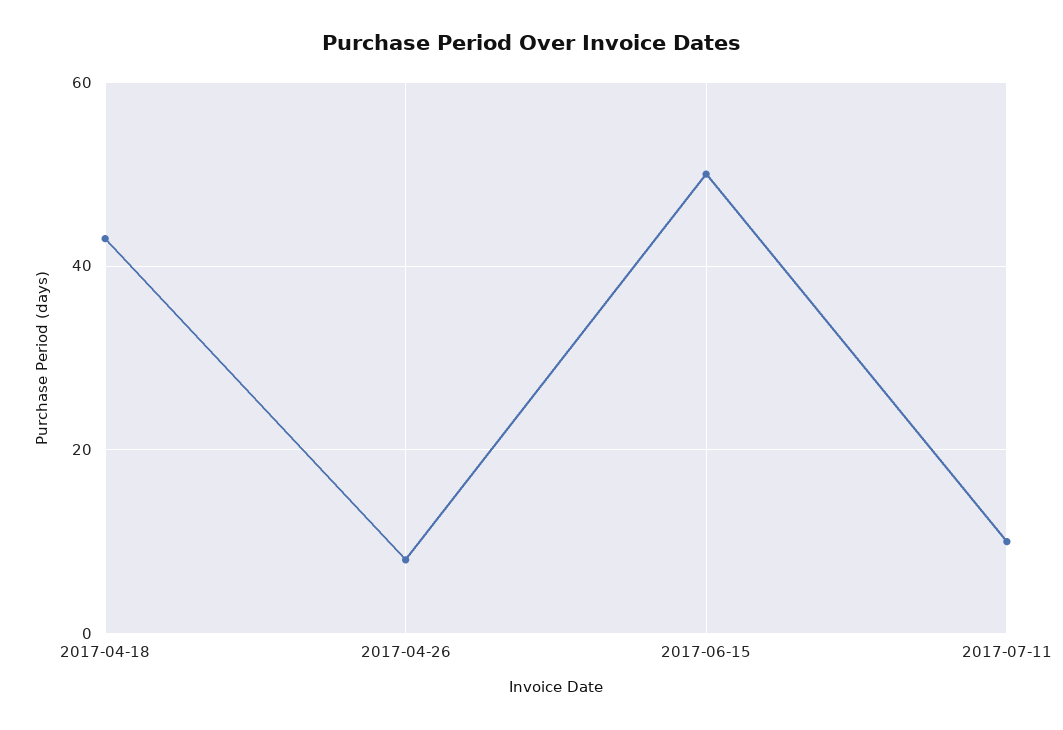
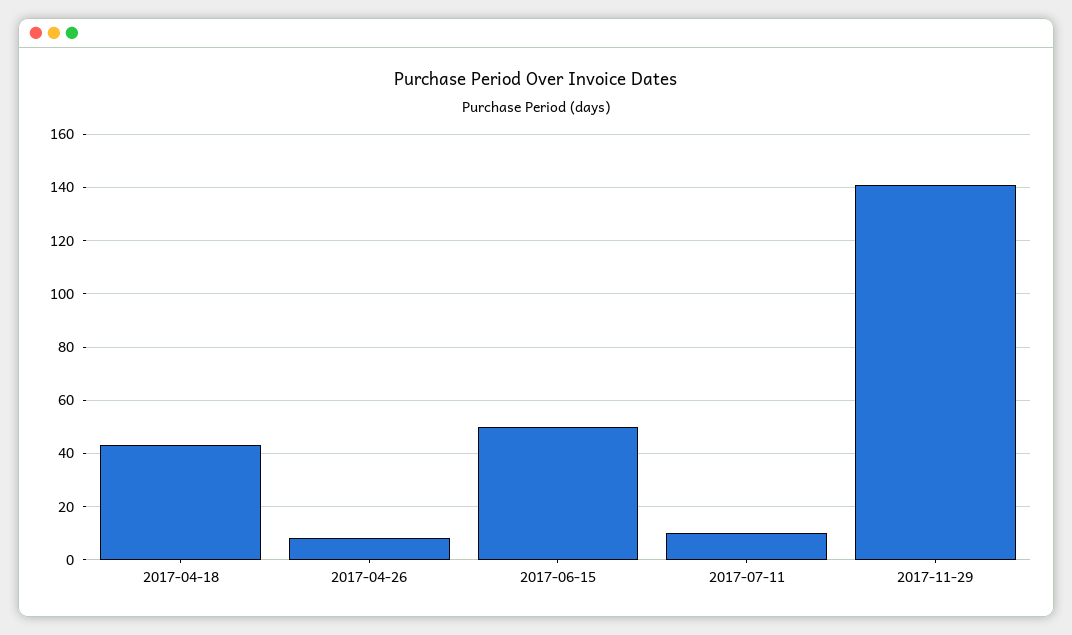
2017-11-29: none -> 140

